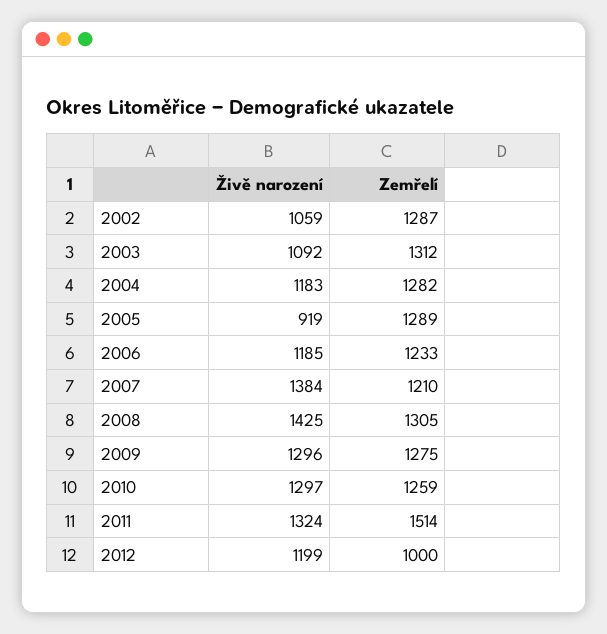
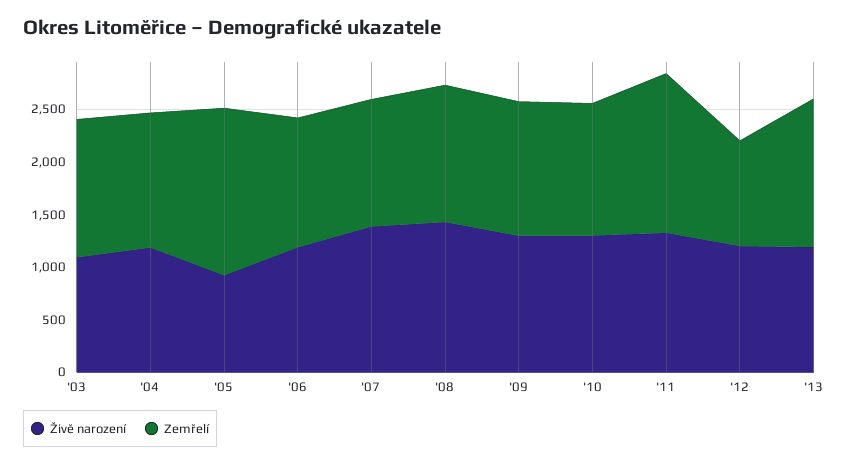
Živě narození, 2002: 1059 -> none
Zemřelí, 2002: 1287 -> none
Zemřelí, 2005: 1289 -> 1600
Živě narození, '13: none -> 1200
Zemřelí, '13: none -> 1400

